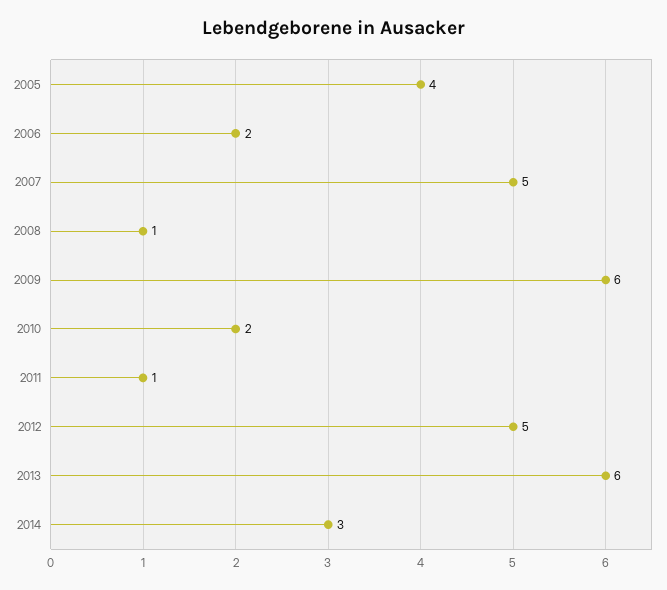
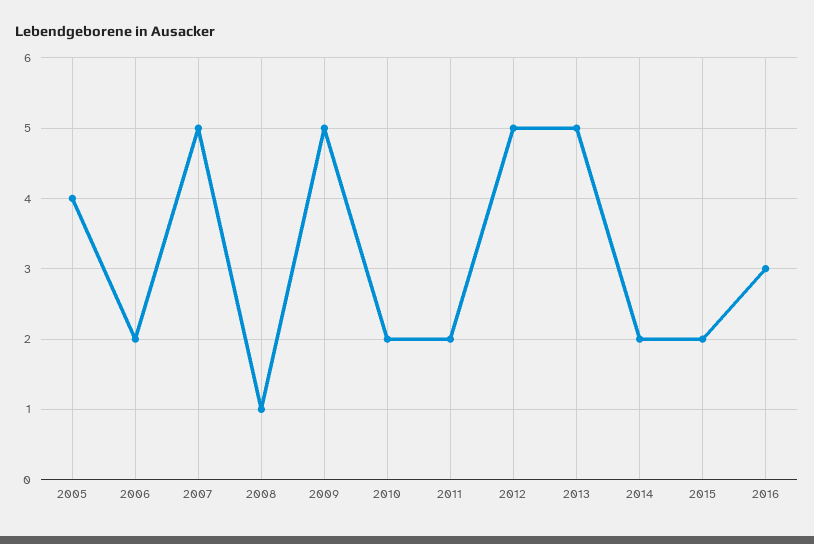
2009: 6 -> 5
2011: 1 -> 2
2013: 6 -> 5
2014: 3 -> 2
2015: none -> 2
2016: none -> 3

